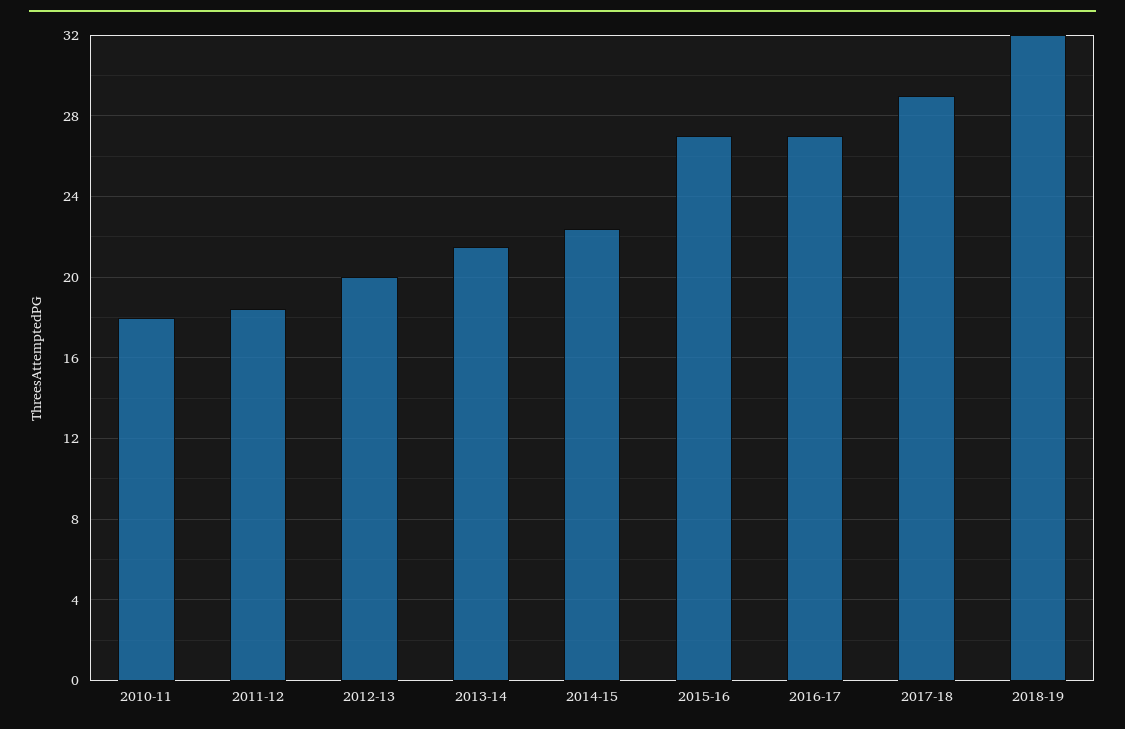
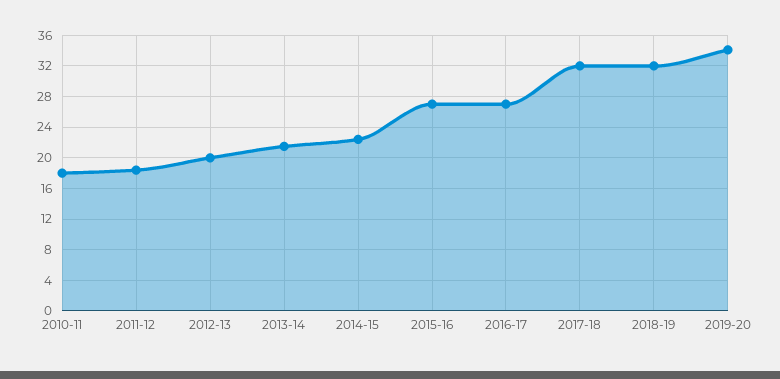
2017-18: 29 -> 32
2019-20: none -> 34

